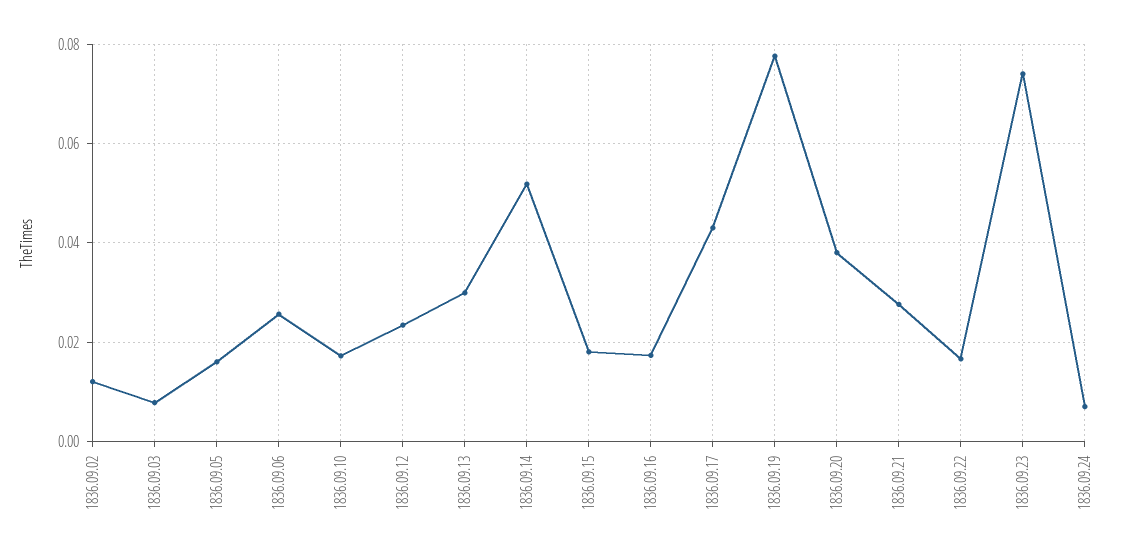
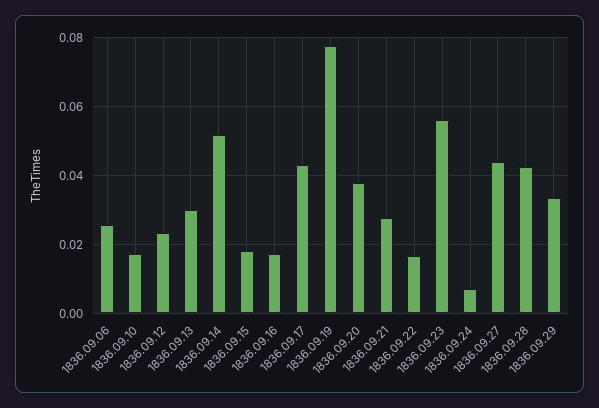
1836.09.02: 0.012 -> none
1836.09.03: 0.008 -> none
1836.09.05: 0.016 -> none
1836.09.23: 0.074 -> 0.056
1836.09.27: none -> 0.044
1836.09.28: none -> 0.042
1836.09.29: none -> 0.034

